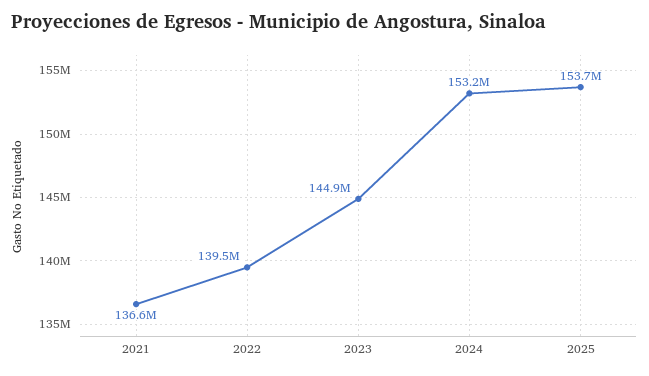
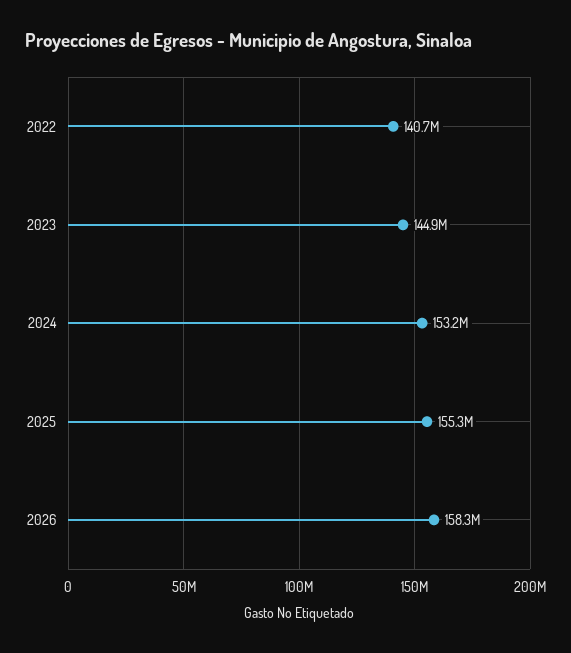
2021: 136600000 -> none
2022: 139500000 -> 140700000
2025: 153700000 -> 155300000
2026: none -> 158300000

